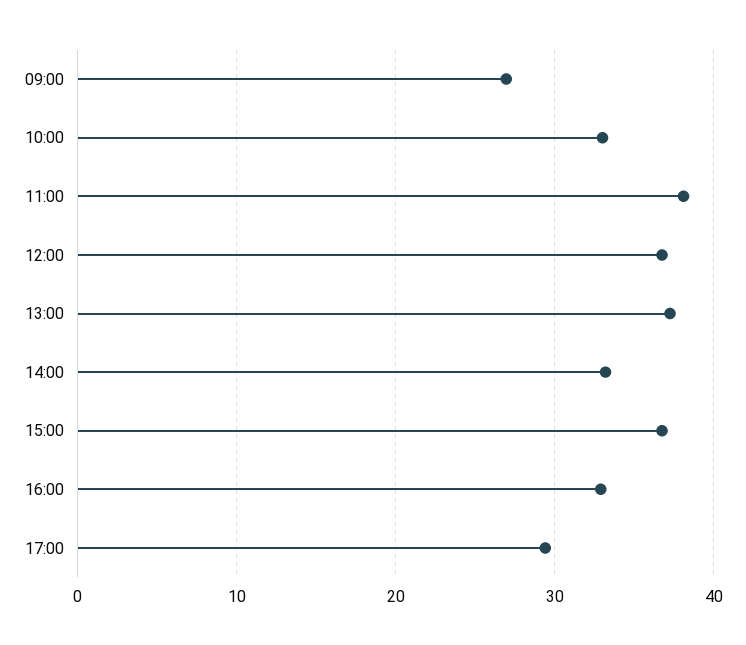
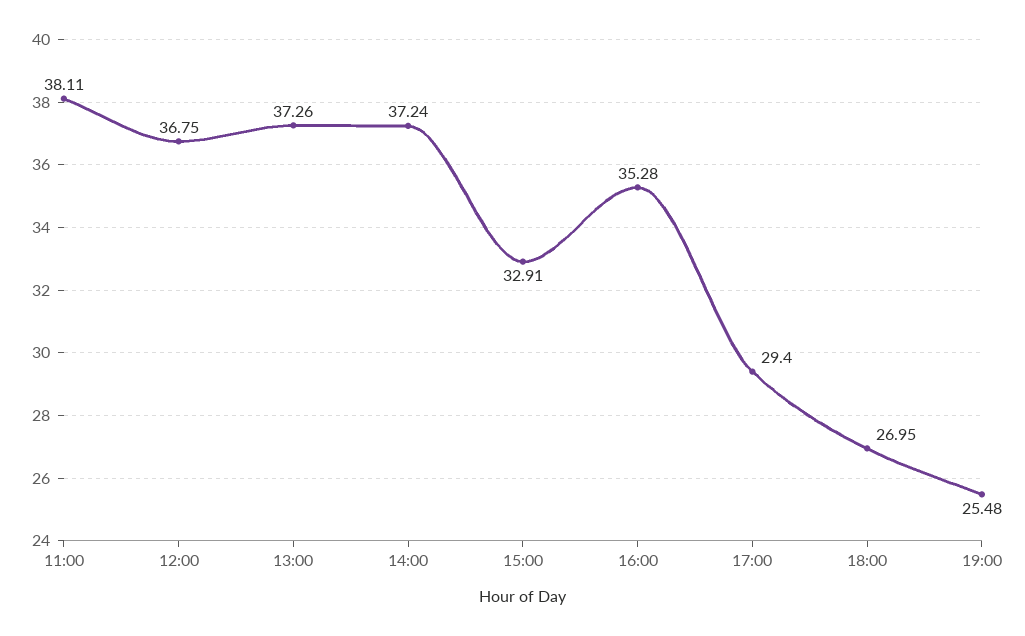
09:00: 27 -> none
10:00: 33 -> none
14:00: 33 -> 37.24
15:00: 37 -> 32.91
16:00: 33 -> 35.28
18:00: none -> 26.95
19:00: none -> 25.48

